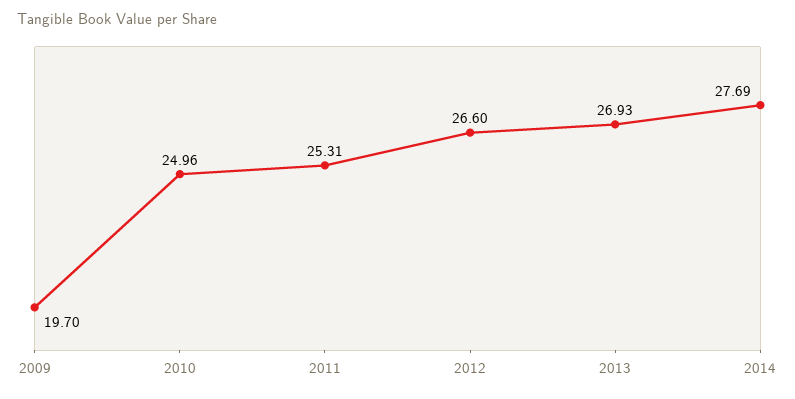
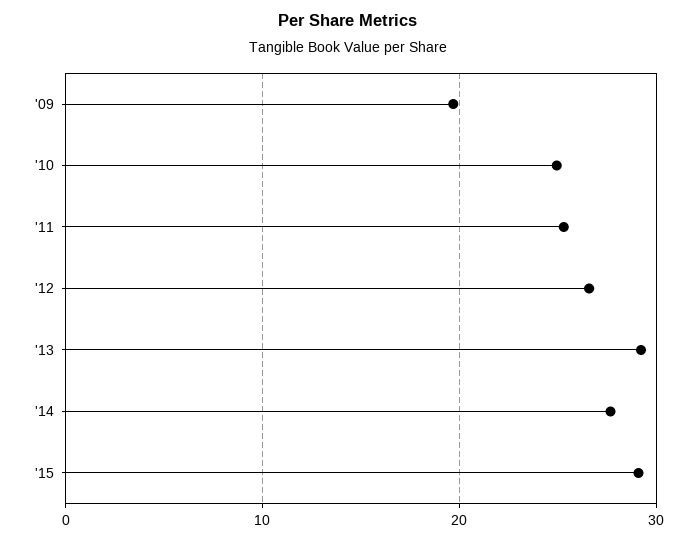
2013: 26.93 -> 29
'15: none -> 29

